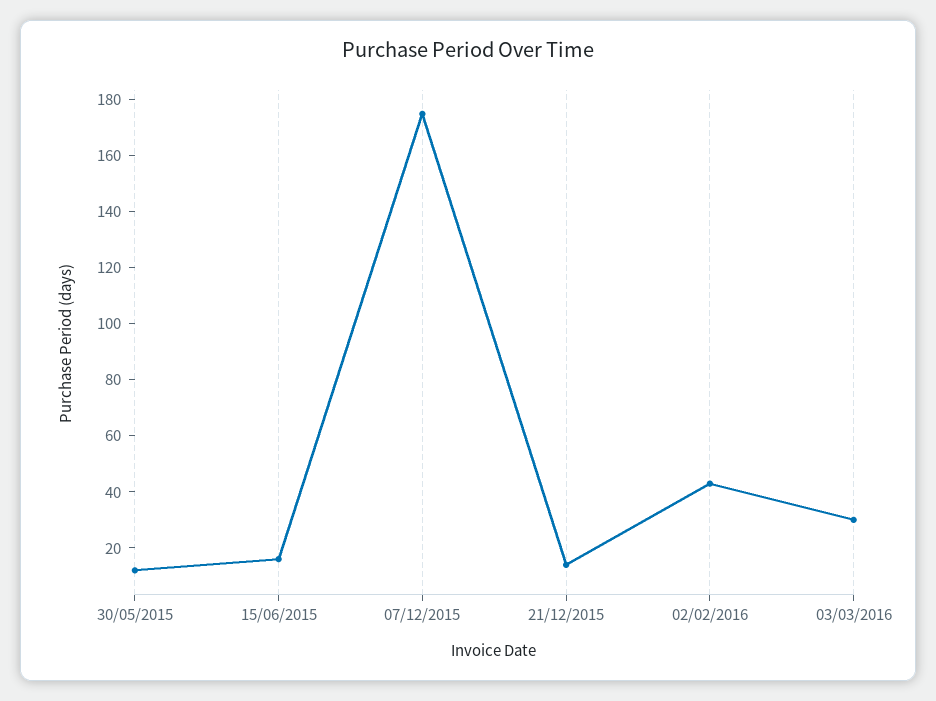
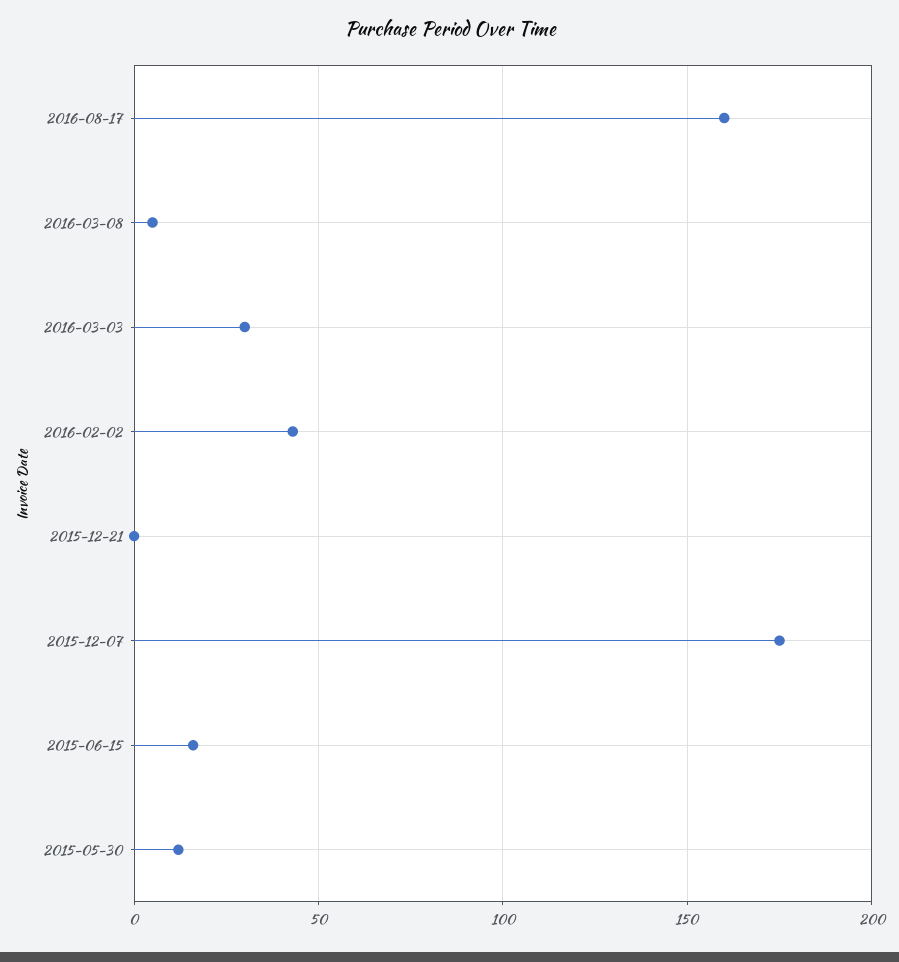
21/12/2015: 15 -> 0
2016-08-17: none -> 160
2016-03-08: none -> 5

